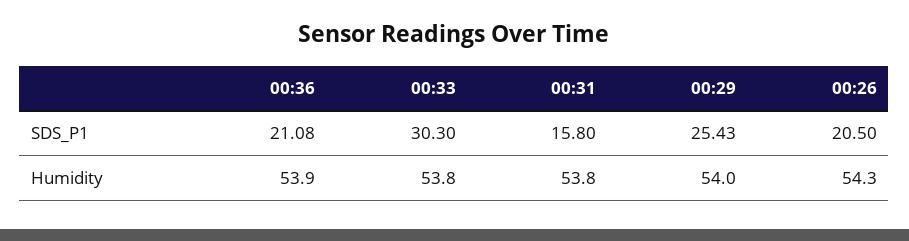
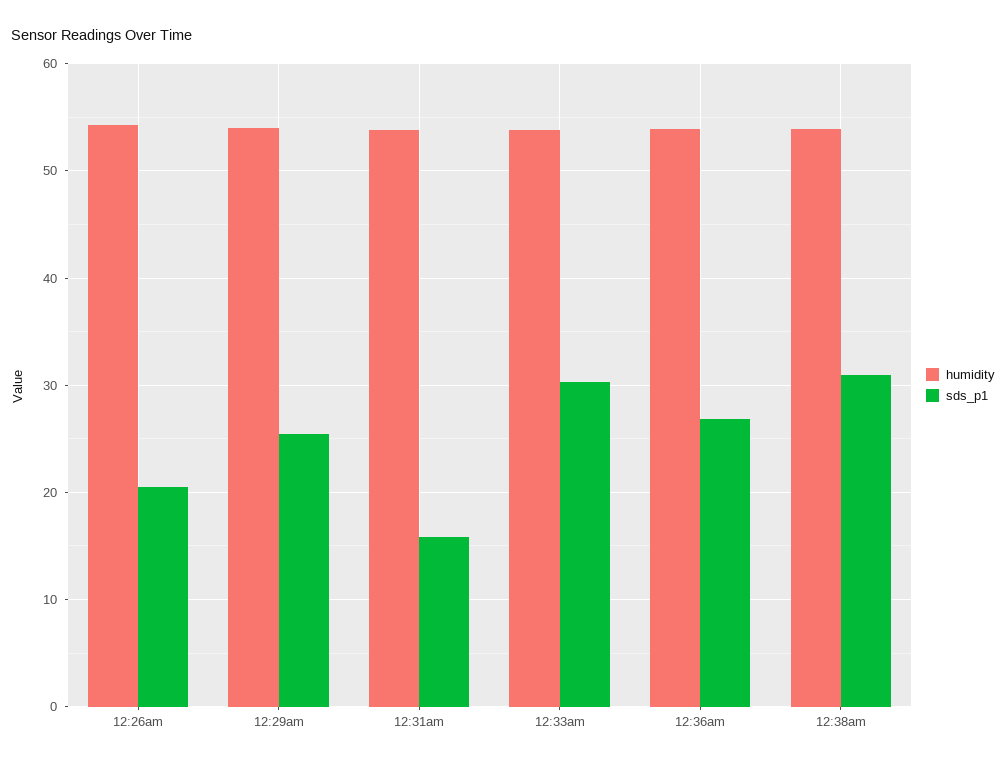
SDS_P1, 00:36: 21.08 -> 27
Humidity, 12:38am: none -> 54
SDS_P1, 12:38am: none -> 31

